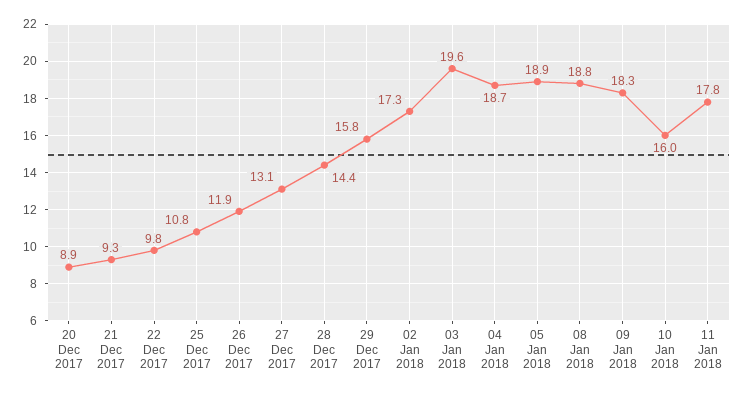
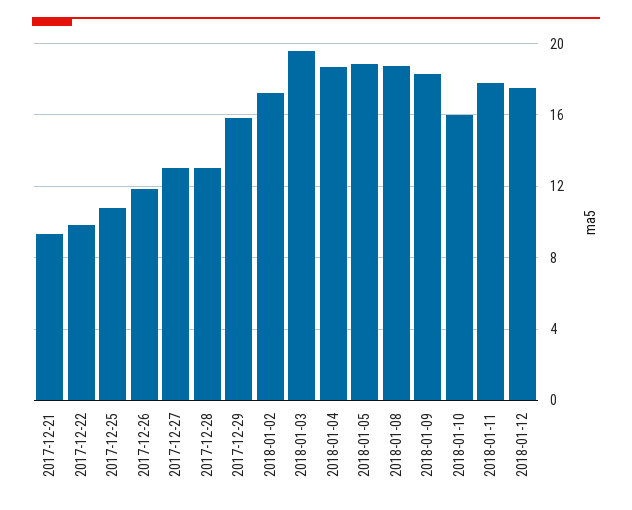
20 Dec 2017: 8.9 -> none
28 Dec 2017: 14.4 -> 13
2018-01-12: none -> 17.5

